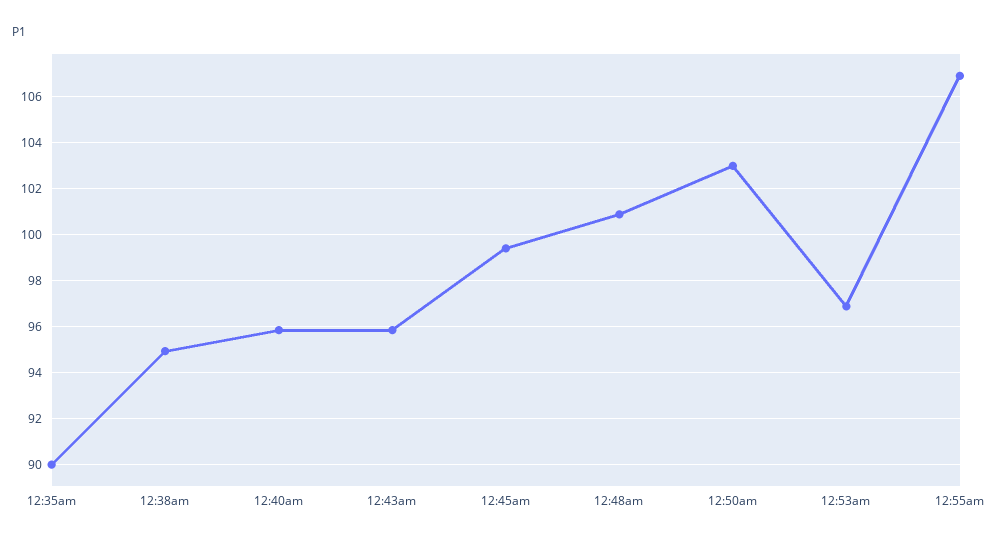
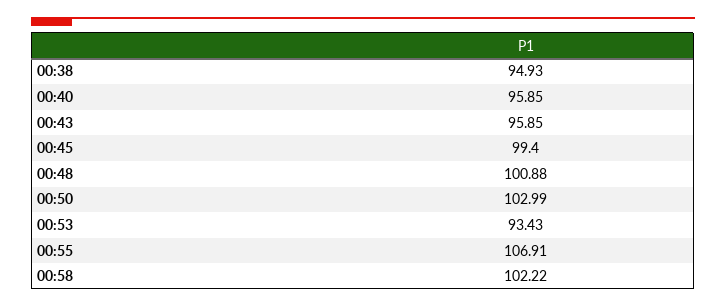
12:35am: 90 -> none
12:53am: 97 -> 93.43
00:58: none -> 102.22

